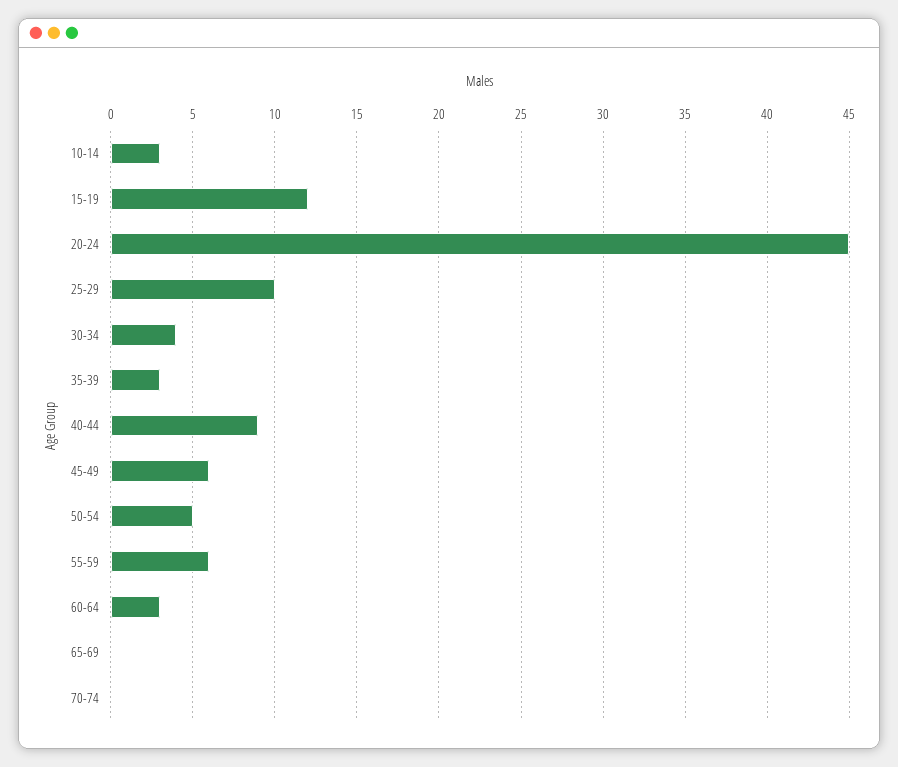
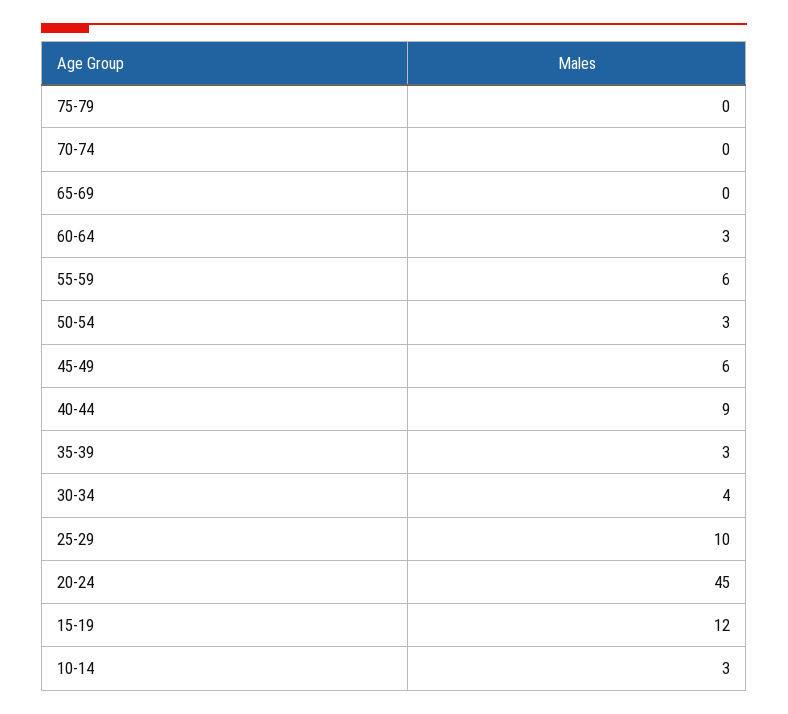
50-54: 5 -> 3
75-79: none -> 0

